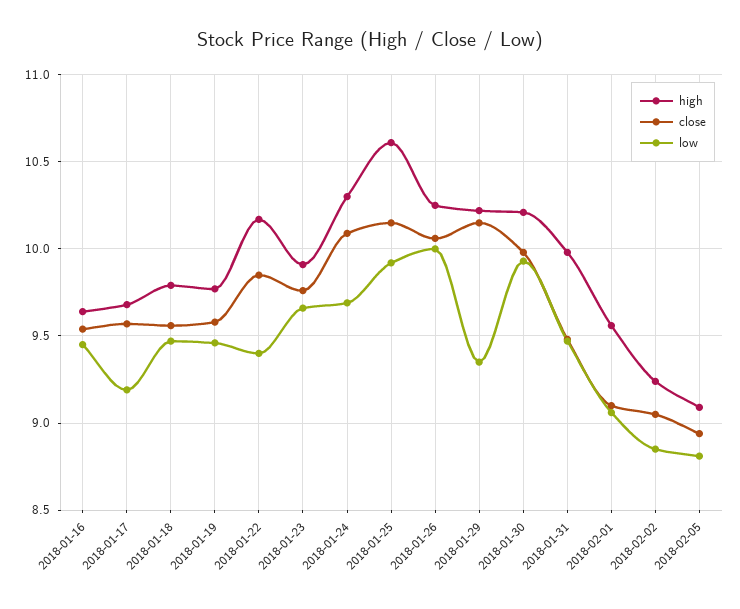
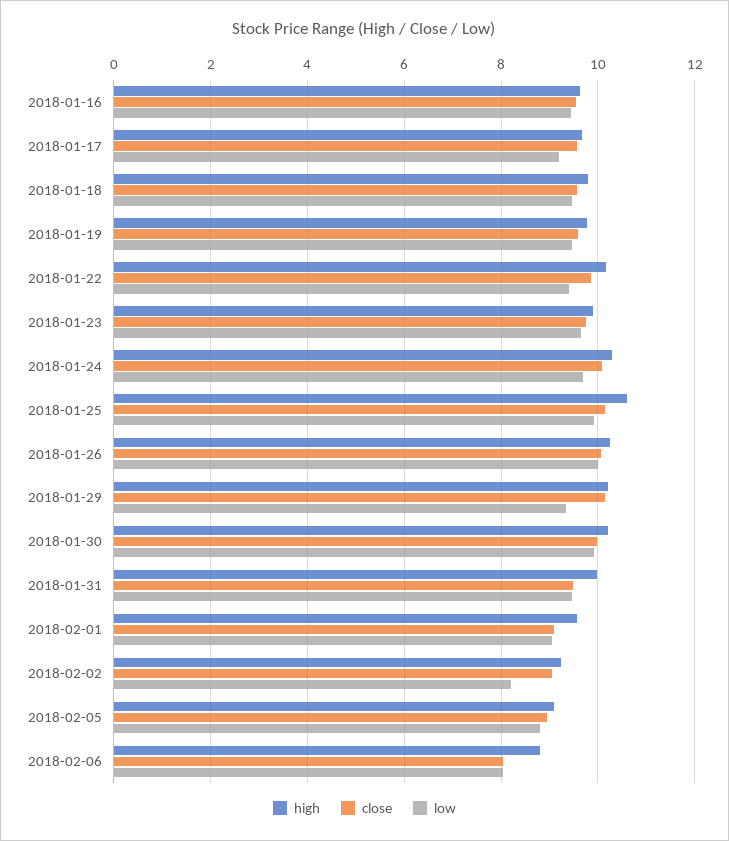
low, 2018-02-02: 8.85 -> 8.2
high, 2018-02-06: none -> 8.8
close, 2018-02-06: none -> 8
low, 2018-02-06: none -> 8

